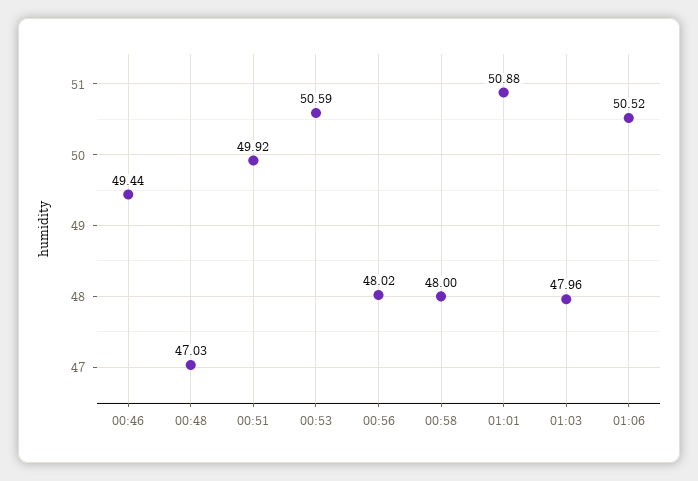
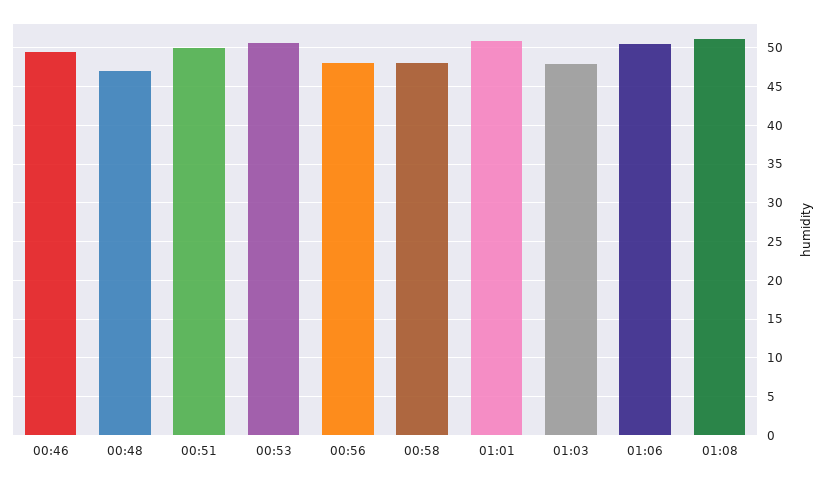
01:08: none -> 51

